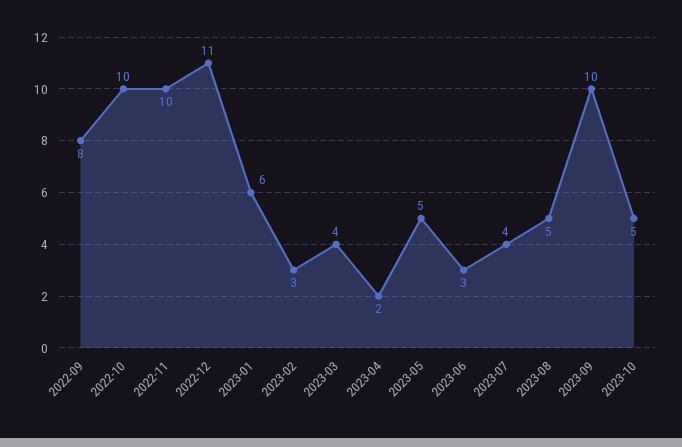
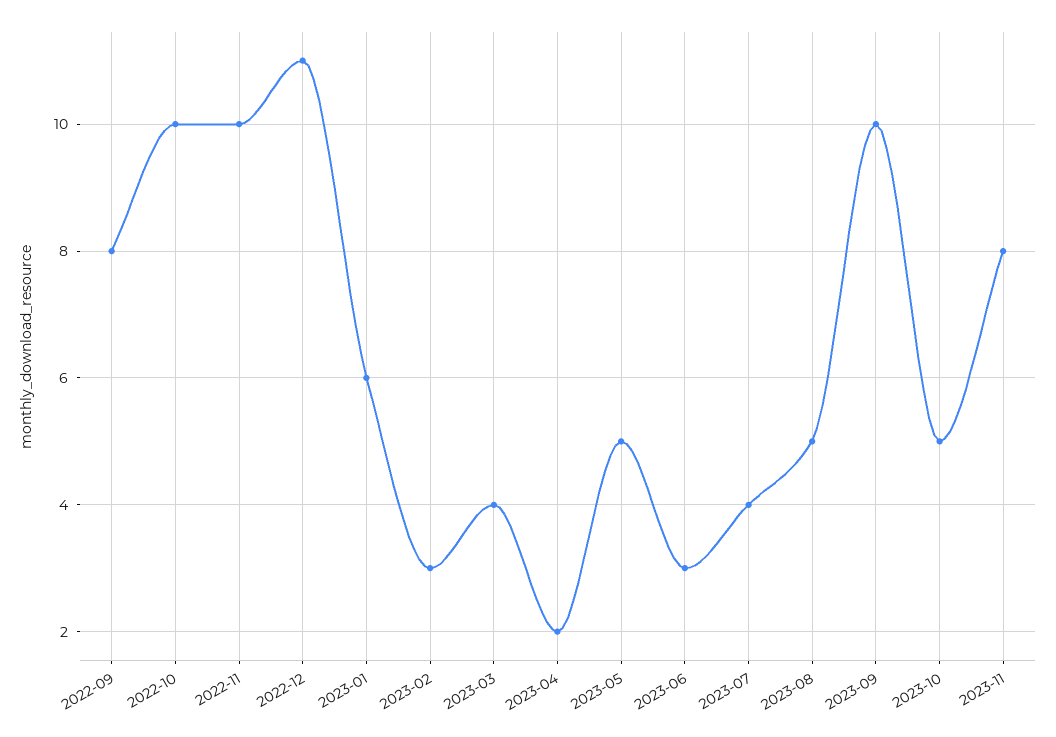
2023-11: none -> 8

